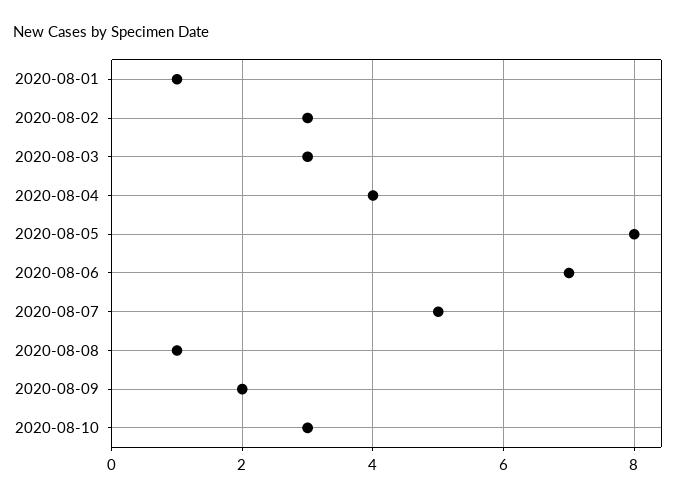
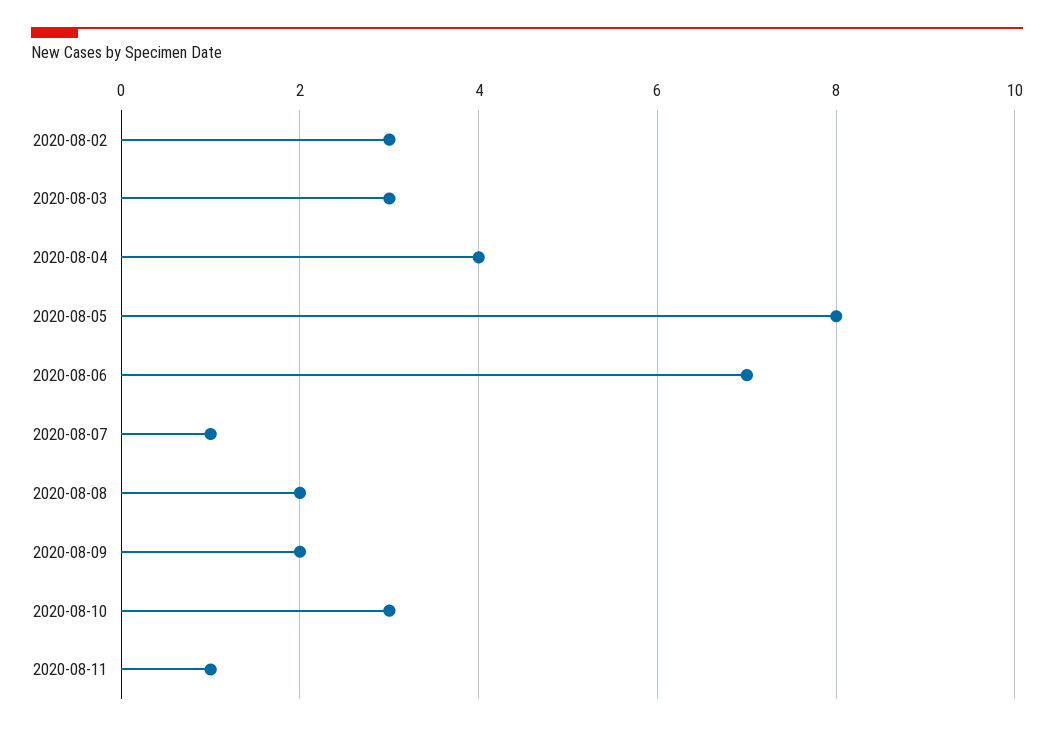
2020-08-01: 1 -> none
2020-08-07: 5 -> 1
2020-08-08: 1 -> 2
2020-08-11: none -> 1

